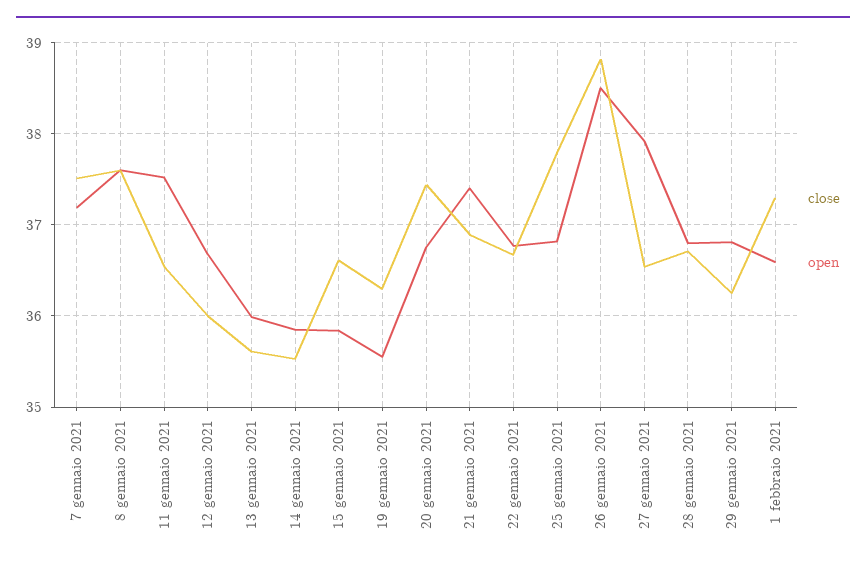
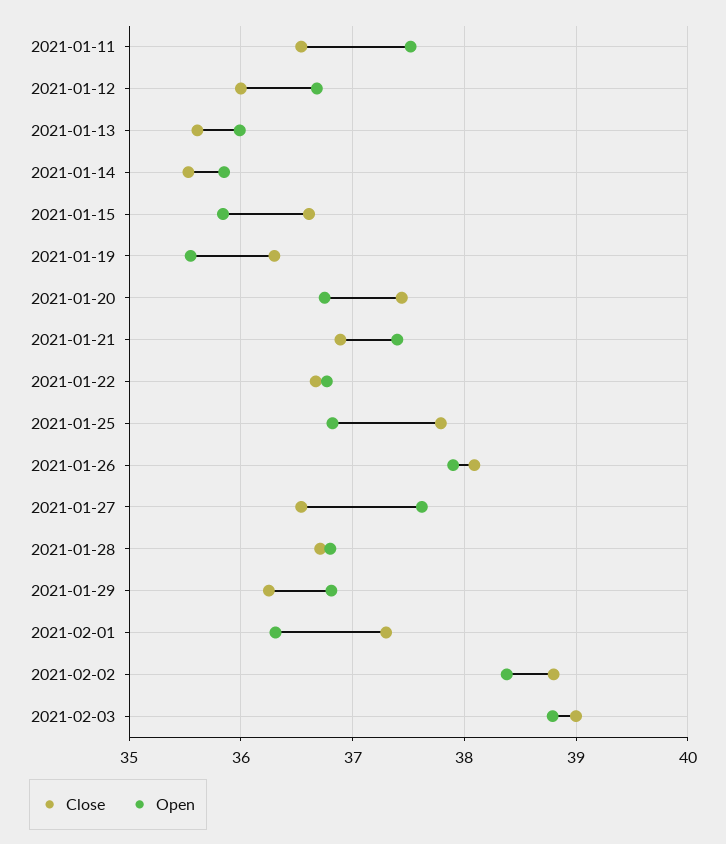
close, 7 gennaio 2021: 37.5 -> none
open, 7 gennaio 2021: 37.2 -> none
close, 8 gennaio 2021: 37.6 -> none
open, 8 gennaio 2021: 37.6 -> none
close, 26 gennaio 2021: 38.8 -> 38.1
open, 26 gennaio 2021: 38.5 -> 37.9
open, 27 gennaio 2021: 37.9 -> 37.6
open, 1 febbraio 2021: 36.6 -> 36.3
close, 2021-02-02: none -> 38.8
open, 2021-02-02: none -> 38.4
close, 2021-02-03: none -> 39
open, 2021-02-03: none -> 38.8

